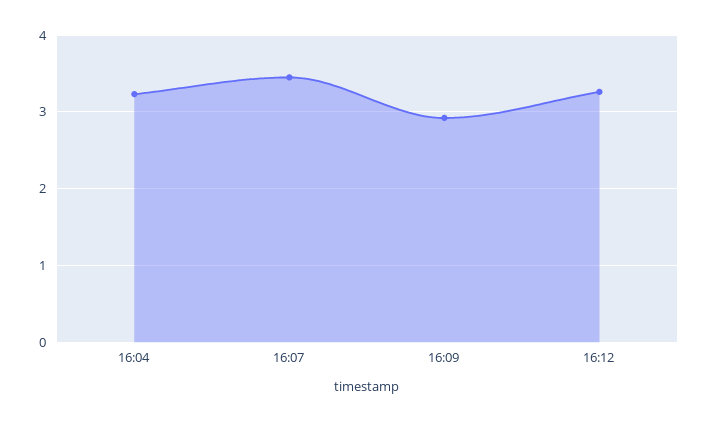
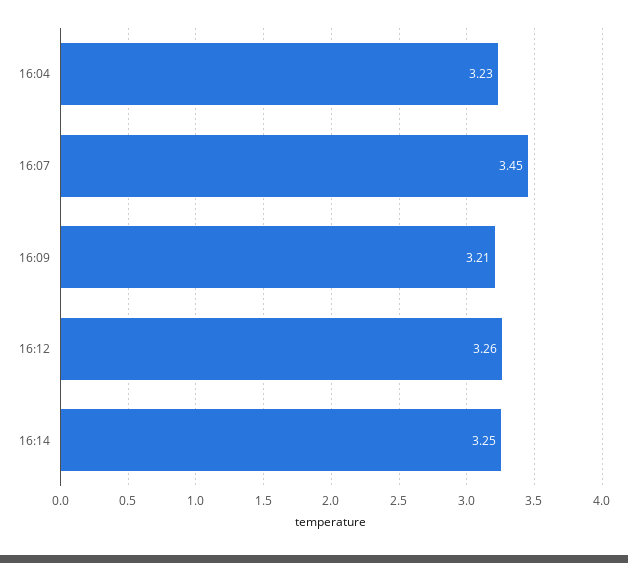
16:09: 2.9 -> 3.21
16:14: none -> 3.25

